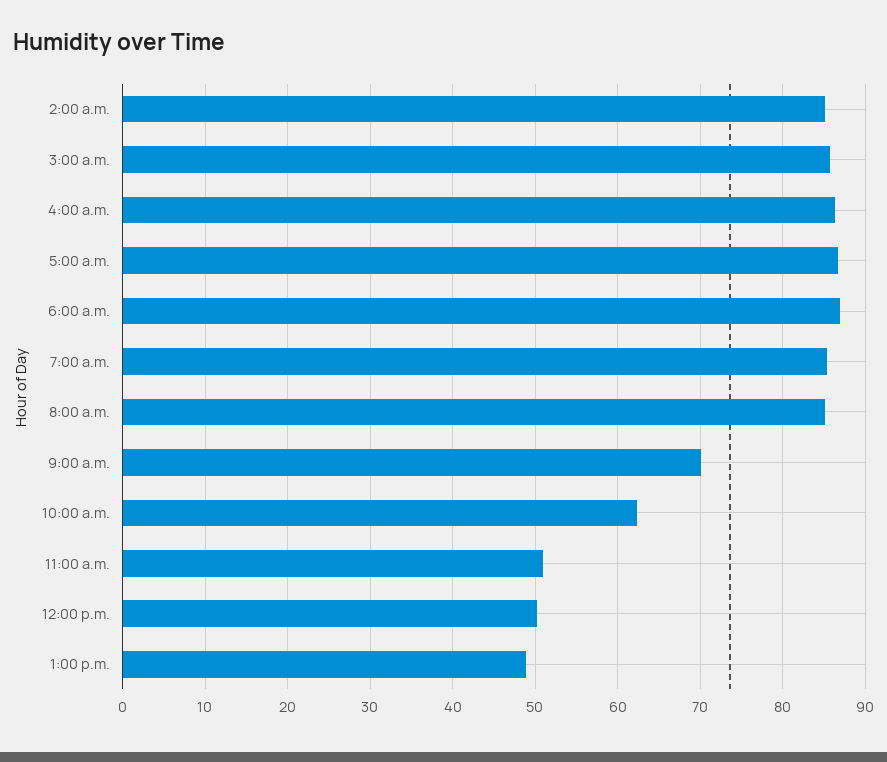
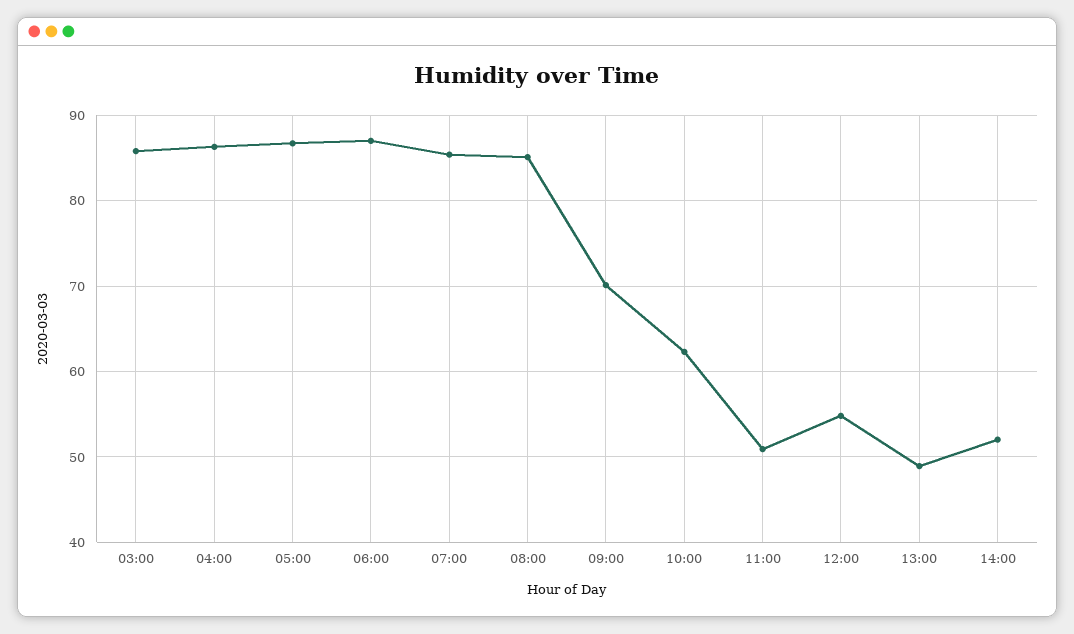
2:00 a.m.: 85 -> none
12:00 p.m.: 50 -> 55
14:00: none -> 52

